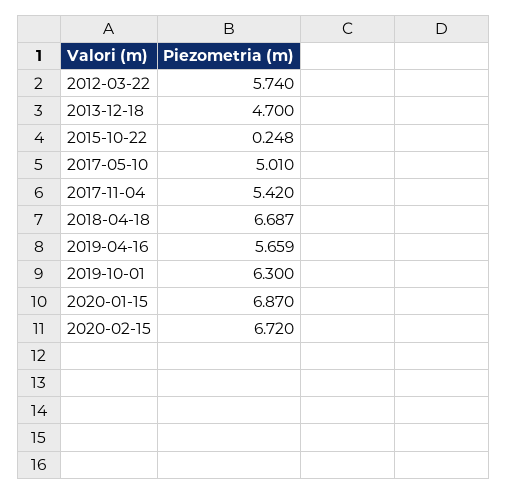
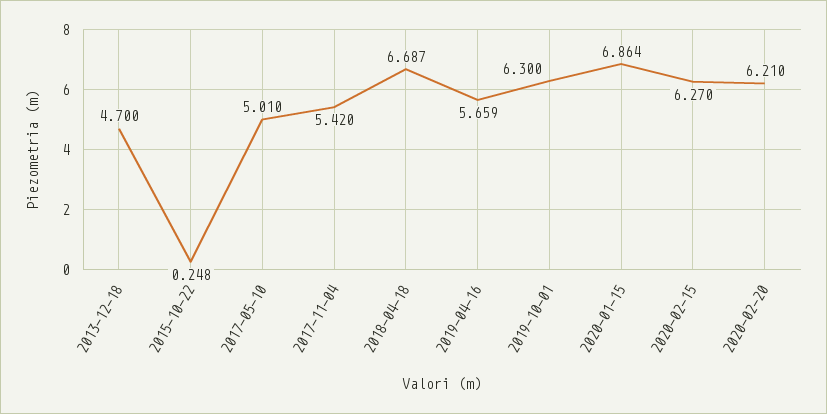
2012-03-22: 5.74 -> none
2020-01-15: 6.87 -> 6.864
2020-02-15: 6.72 -> 6.27
2020-02-20: none -> 6.21

